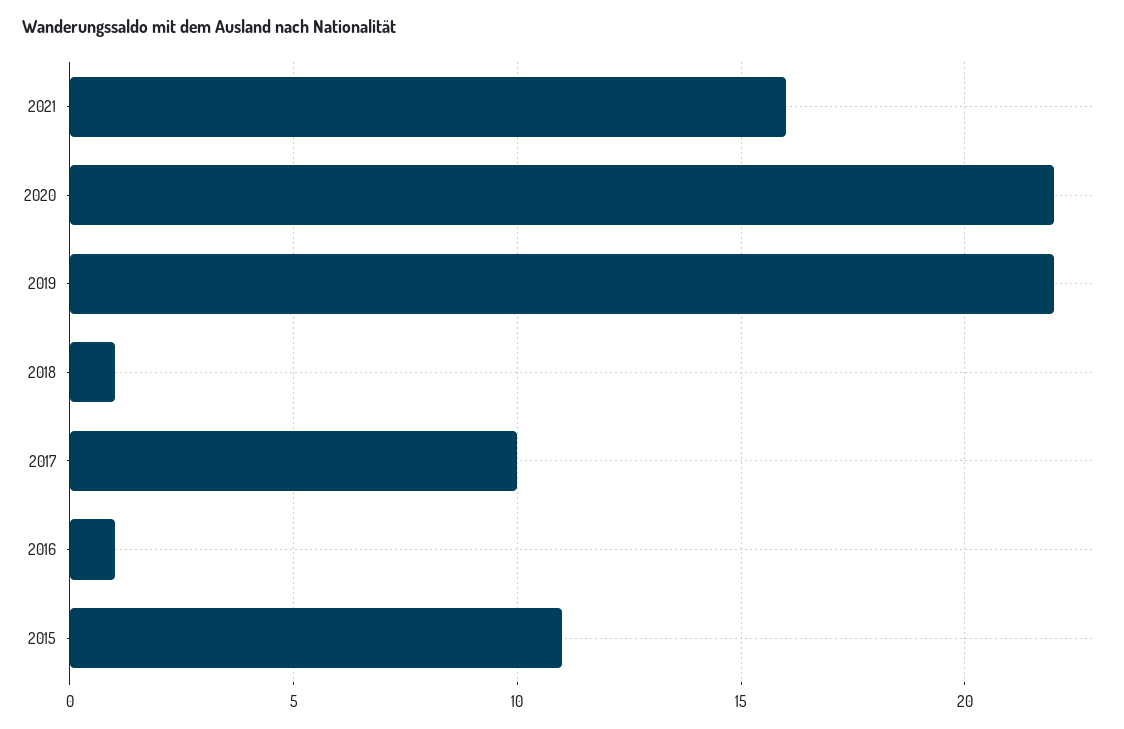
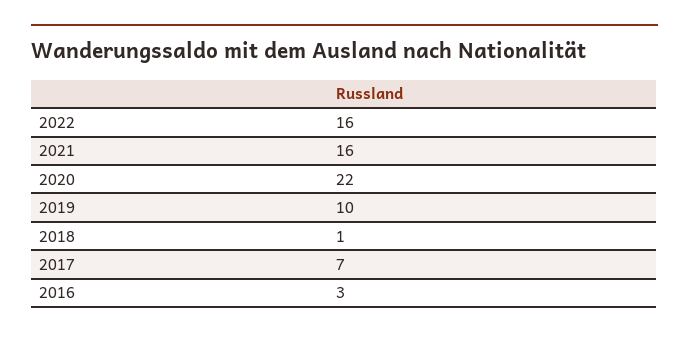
2019: 22 -> 10
2017: 10 -> 7
2016: 1 -> 3
2015: 11 -> none
2022: none -> 16

